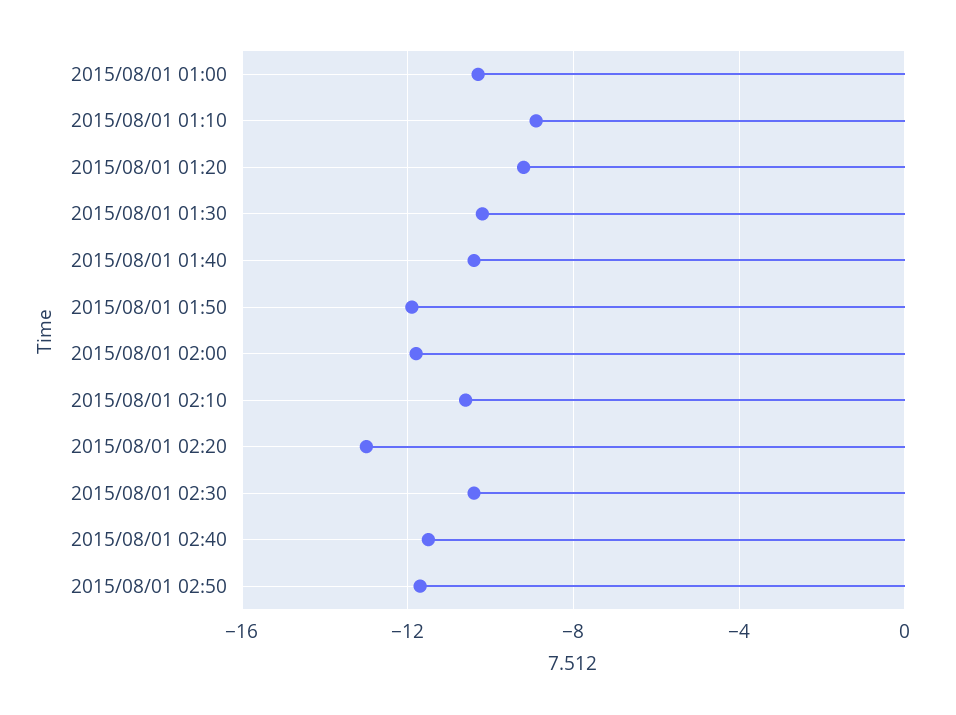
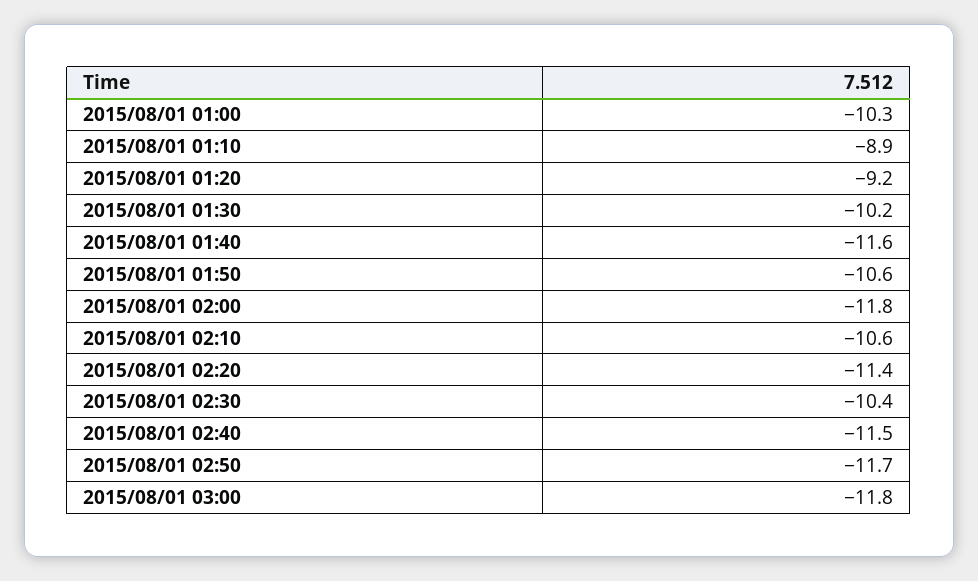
2015/08/01 01:40: -10.5 -> -11.6
2015/08/01 01:50: -12 -> -10.6
2015/08/01 02:20: -13 -> -11.4
2015/08/01 03:00: none -> -11.8

